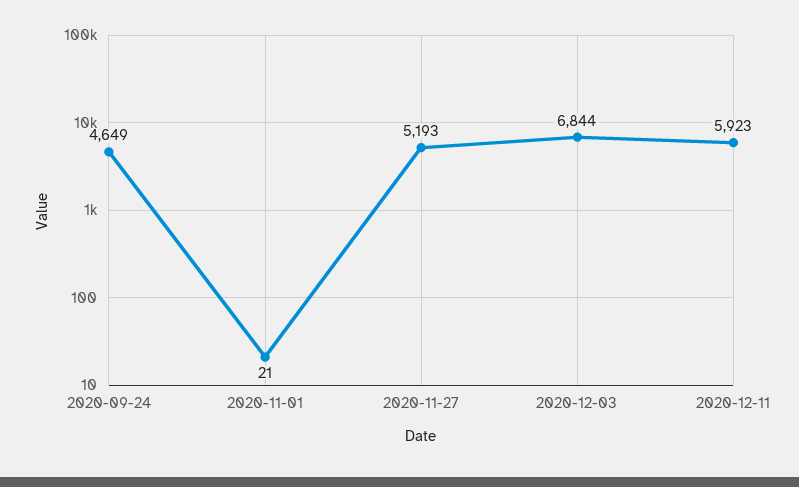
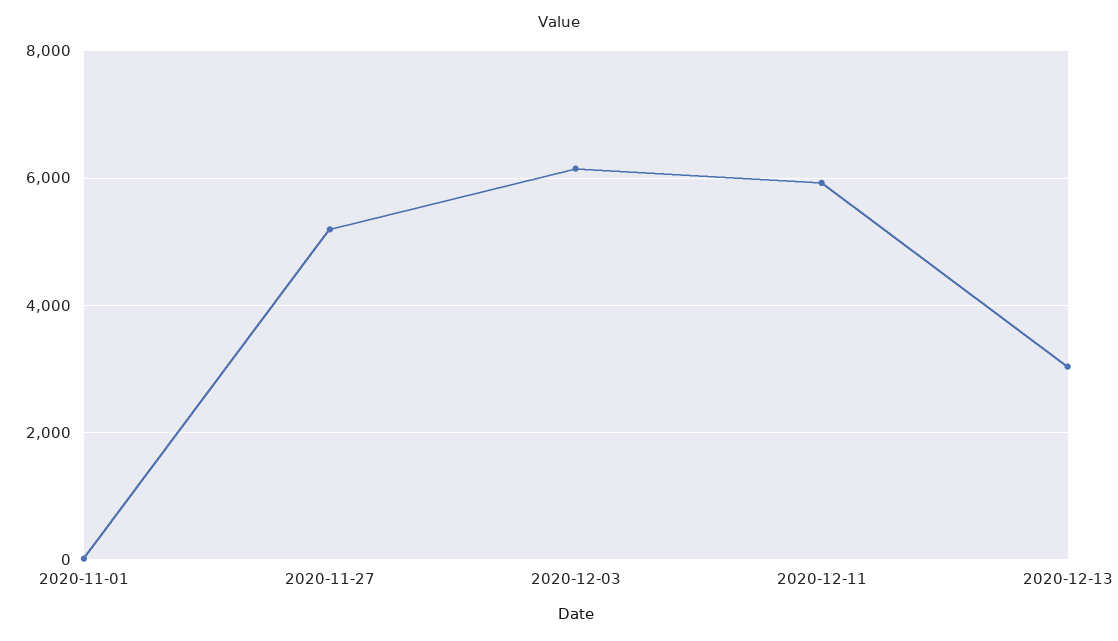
2020-09-24: 4649 -> none
2020-12-03: 6844 -> 6200
2020-12-13: none -> 3000

